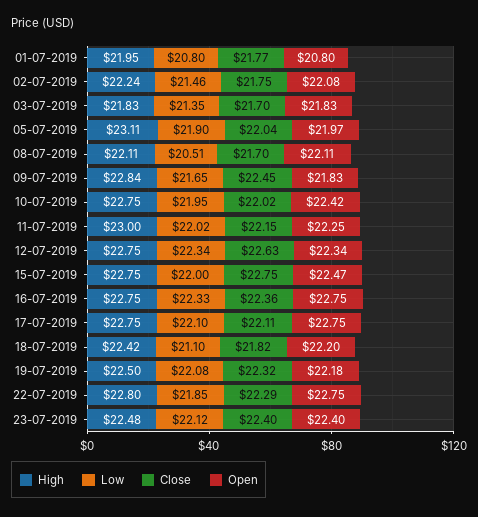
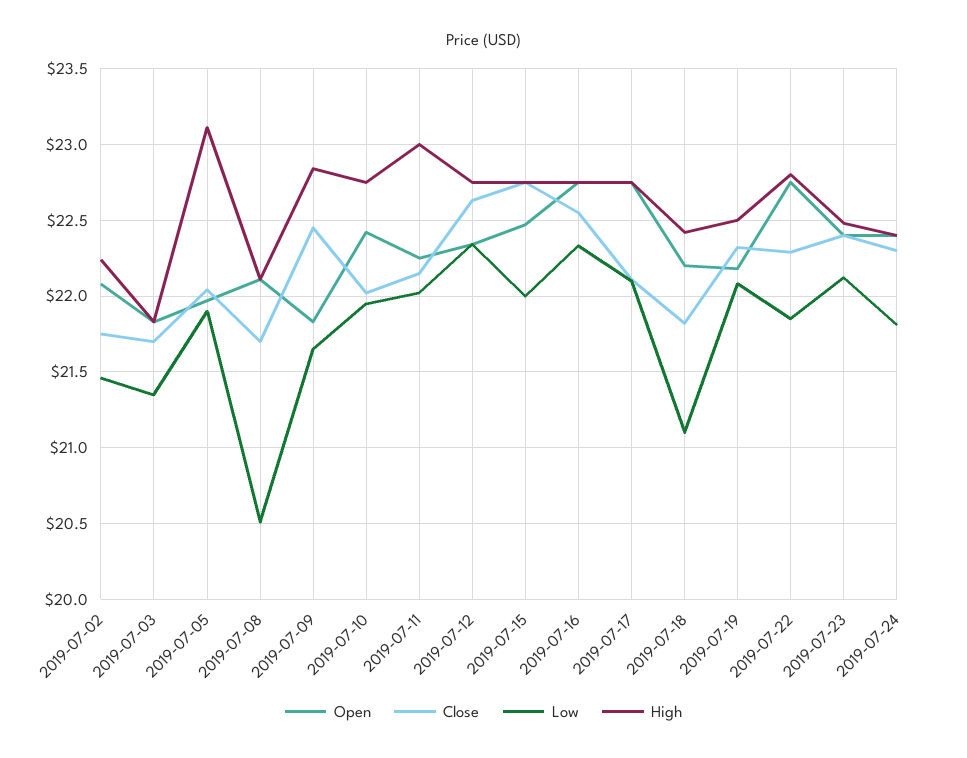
High, 01-07-2019: 21.95 -> none
Low, 01-07-2019: 20.8 -> none
Close, 01-07-2019: 21.77 -> none
Open, 01-07-2019: 20.8 -> none
Close, 16-07-2019: 22.36 -> 22.55
Open, 2019-07-24: none -> 22.4
Close, 2019-07-24: none -> 22.3
Low, 2019-07-24: none -> 21.8
High, 2019-07-24: none -> 22.4

